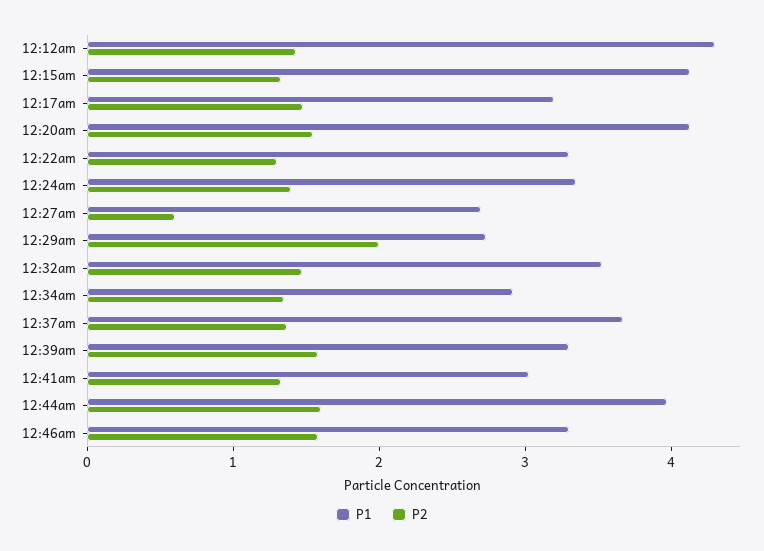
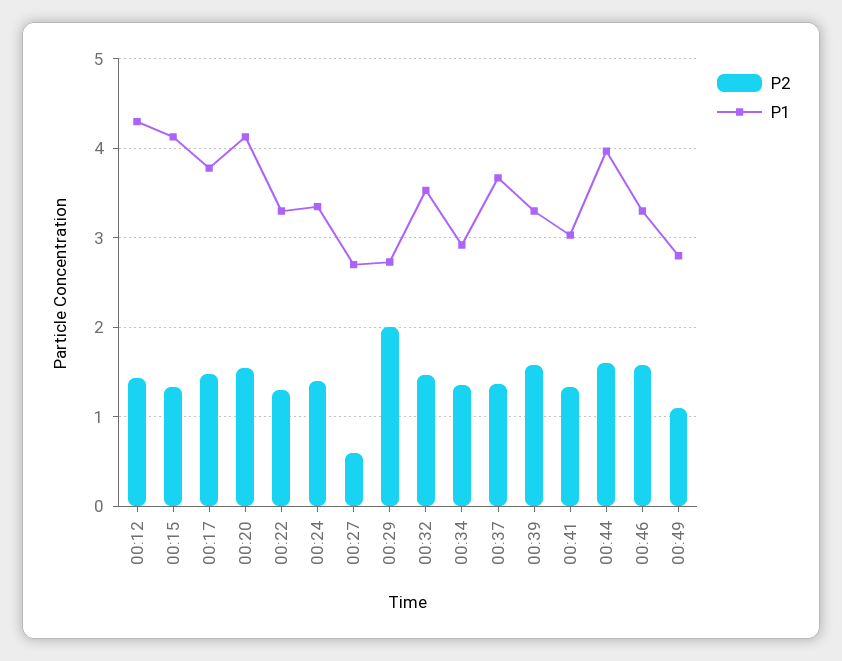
P1, 12:17am: 3.2 -> 3.8
P2, 00:49: none -> 1.1
P1, 00:49: none -> 2.8

